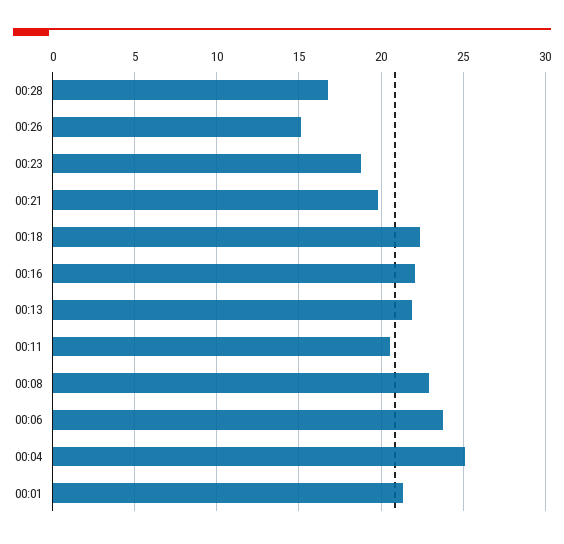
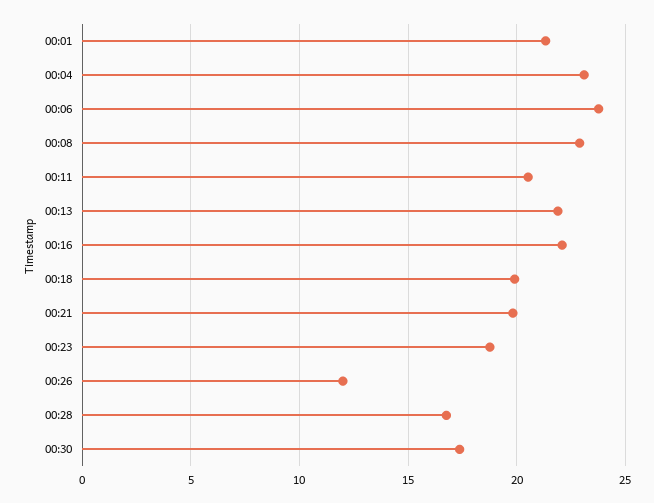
00:26: 15 -> 12
00:18: 22.5 -> 20
00:04: 25 -> 23
00:30: none -> 17.5

